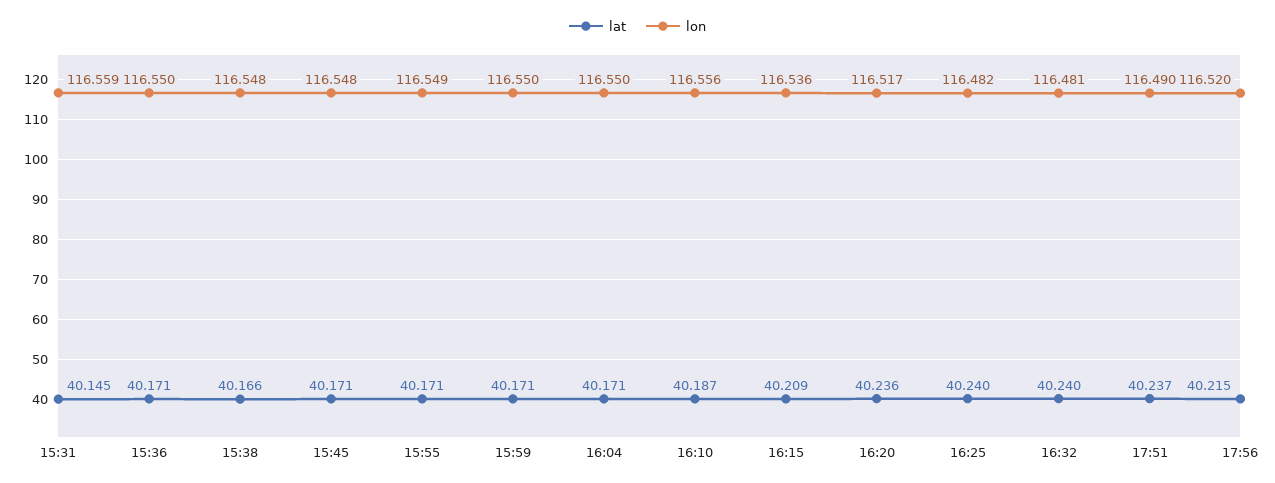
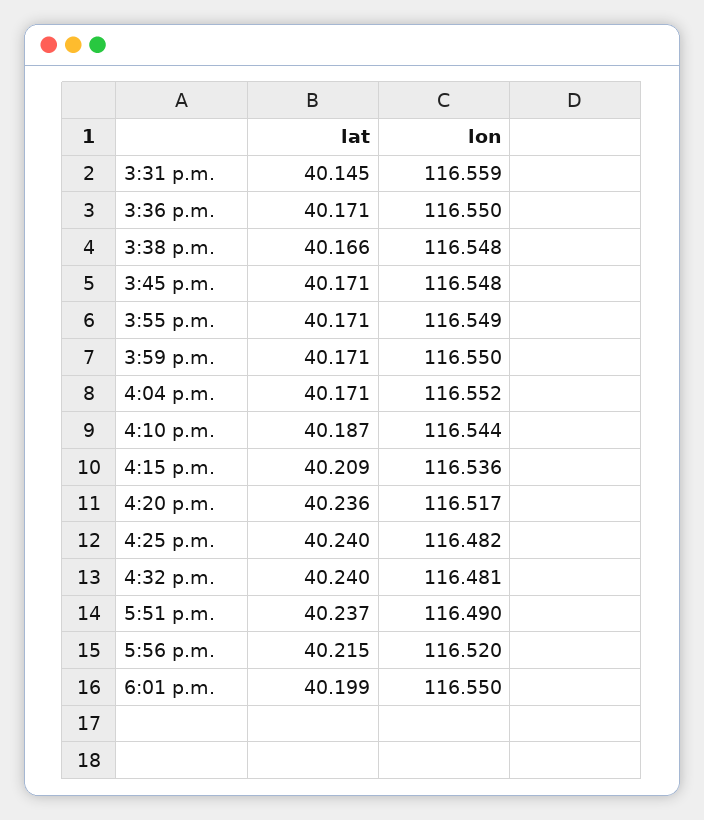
lon, 16:04: 116.55 -> 116.552
lon, 16:10: 116.556 -> 116.544
lat, 6:01 p.m.: none -> 40.199
lon, 6:01 p.m.: none -> 116.55

